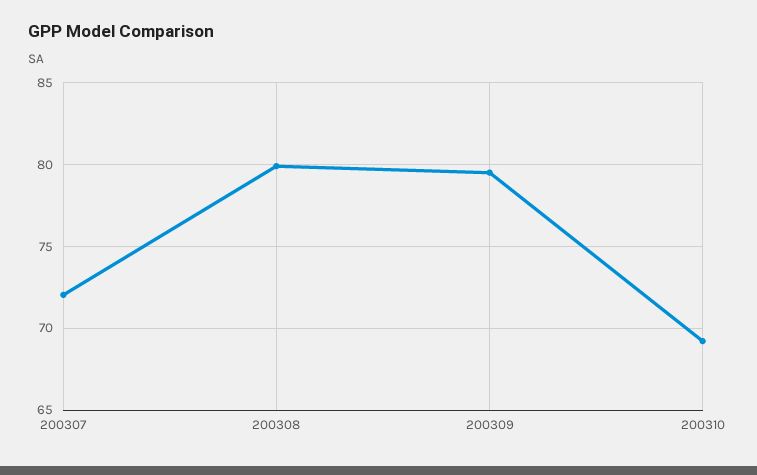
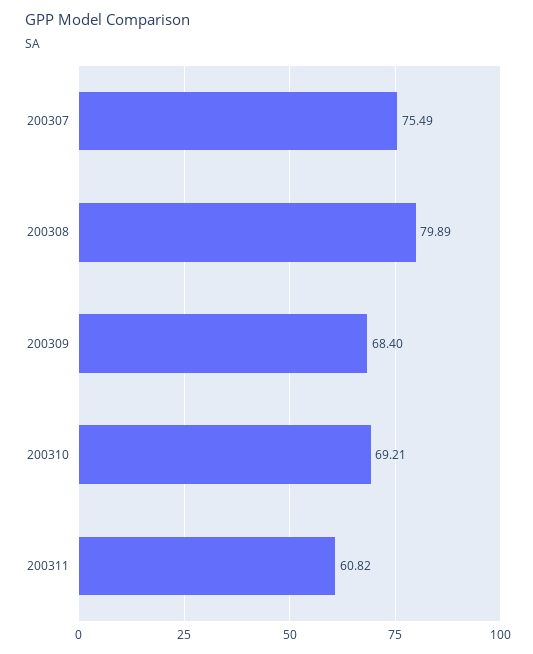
200307: 72 -> 75.49
200309: 79.5 -> 68.4
200311: none -> 60.82

